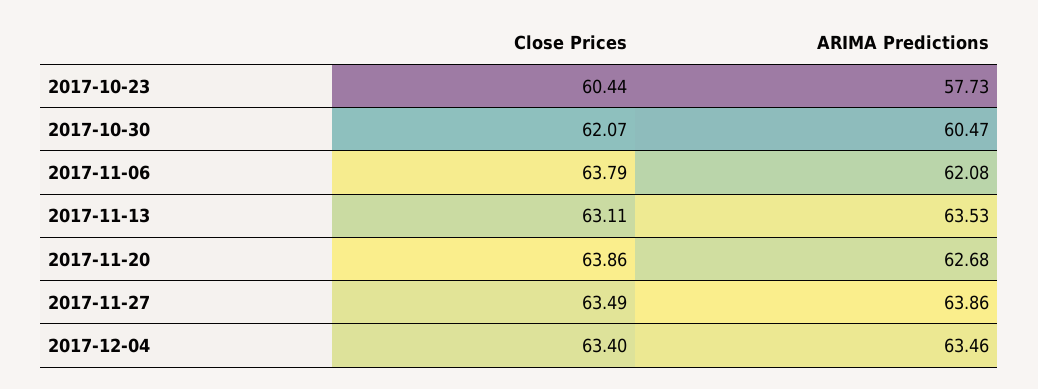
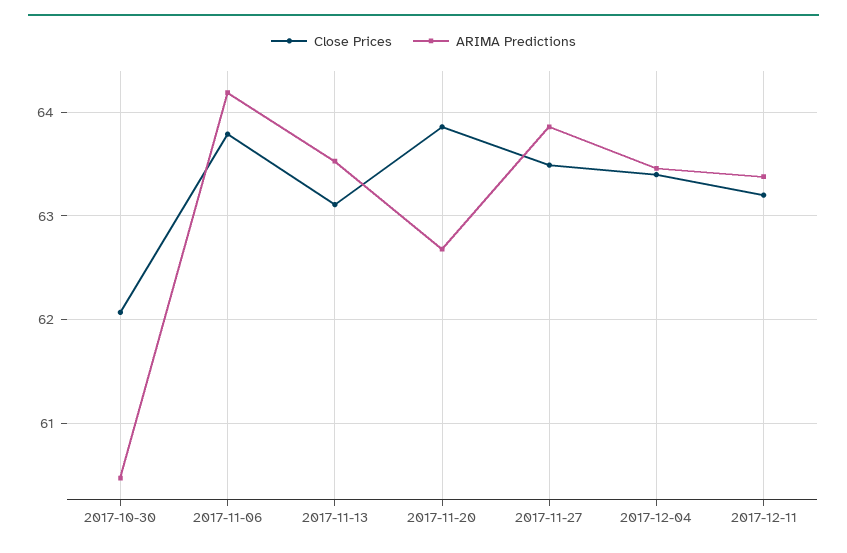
Close Prices, 2017-10-23: 60.44 -> none
ARIMA Predictions, 2017-10-23: 57.73 -> none
ARIMA Predictions, 2017-11-06: 62.08 -> 64.2
Close Prices, 2017-12-11: none -> 63.2
ARIMA Predictions, 2017-12-11: none -> 63.4

